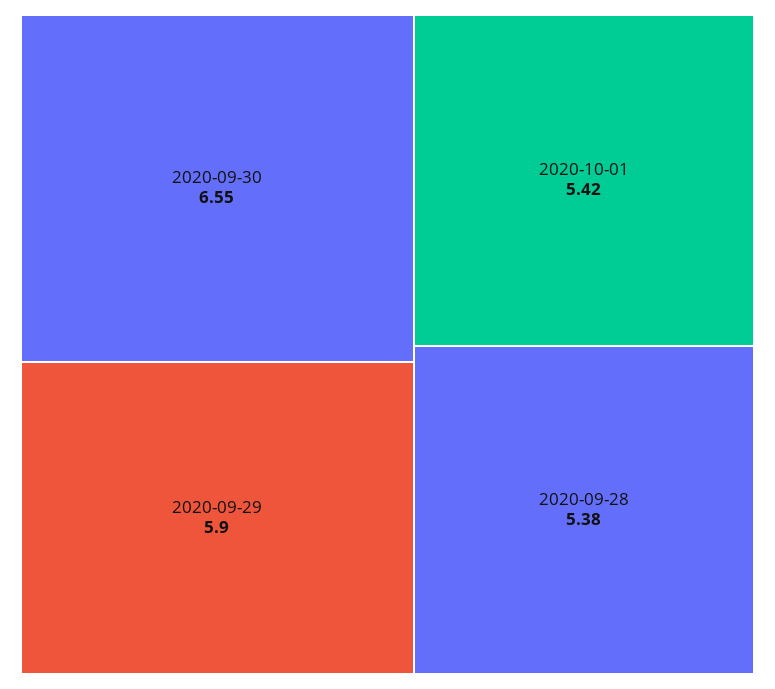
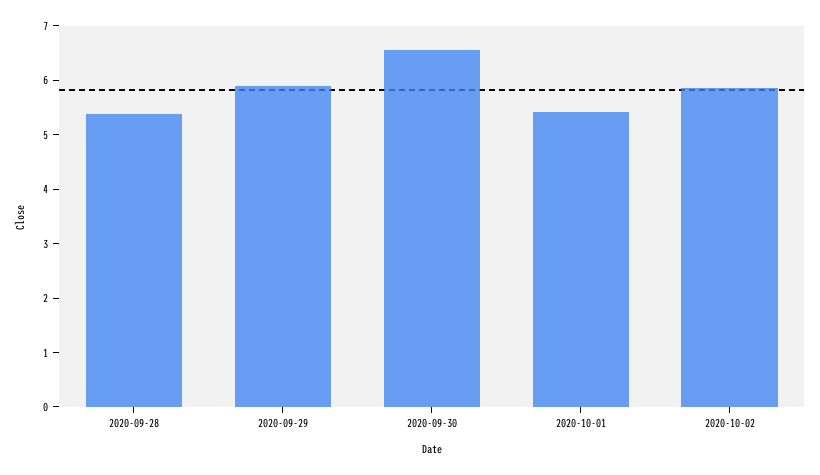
2020-10-02: none -> 5.8

